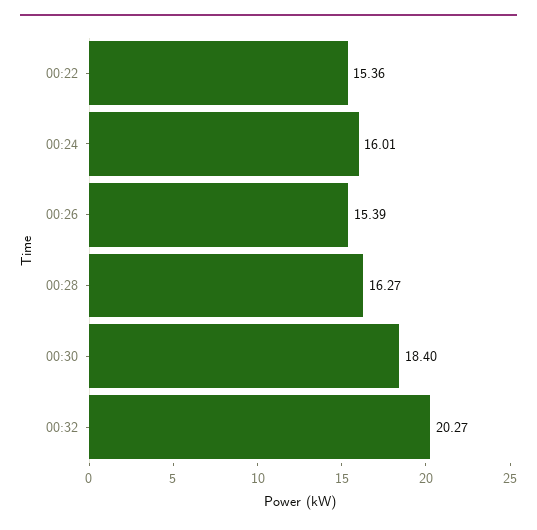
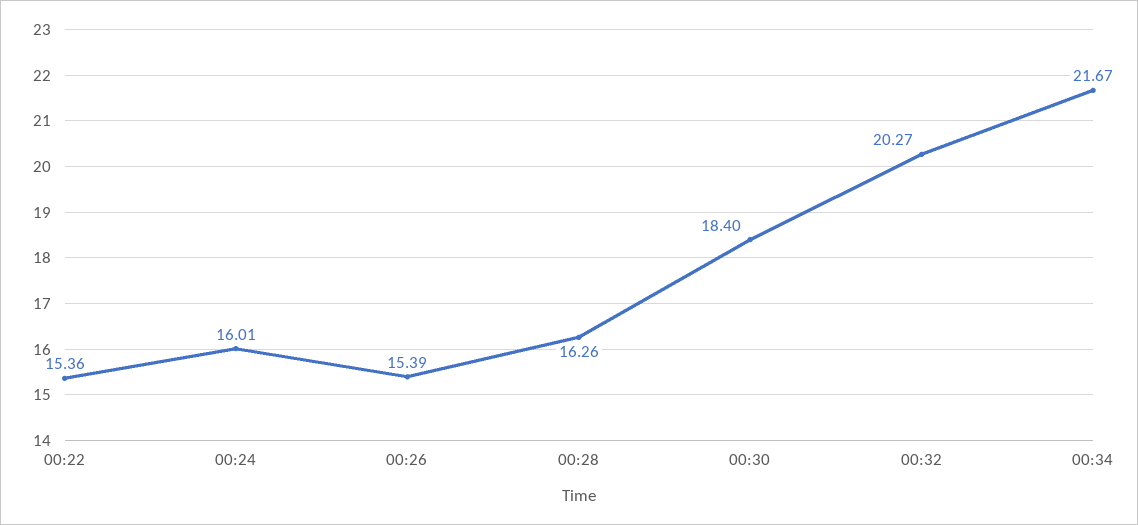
00:28: 16.27 -> 16.26
00:34: none -> 21.67

